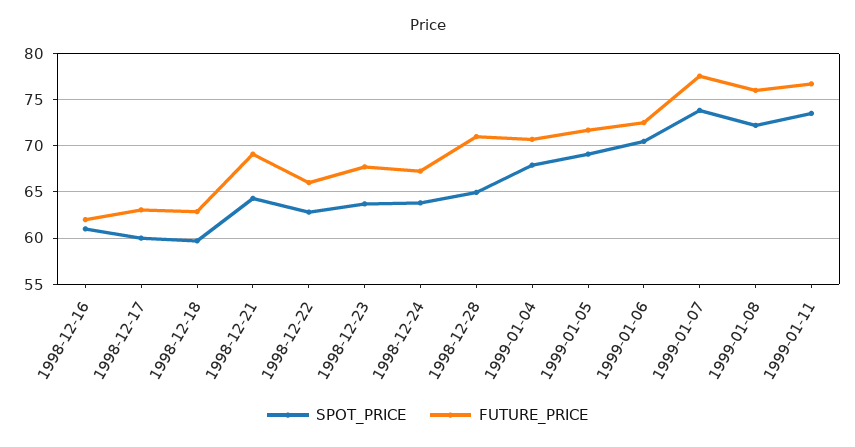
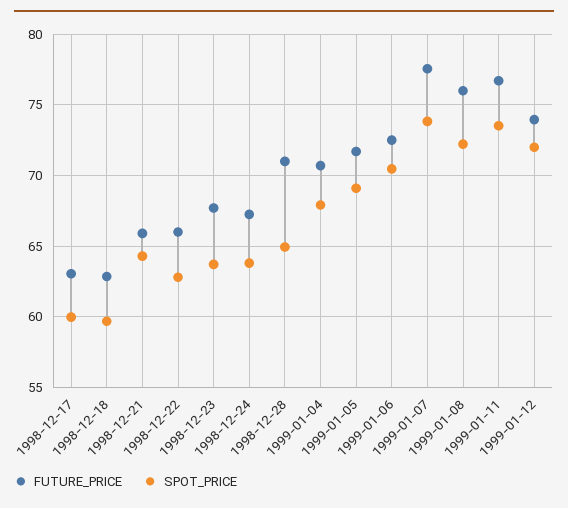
SPOT_PRICE, 1998-12-16: 61 -> none
FUTURE_PRICE, 1998-12-16: 62 -> none
FUTURE_PRICE, 1998-12-21: 69 -> 66
FUTURE_PRICE, 1999-01-12: none -> 74
SPOT_PRICE, 1999-01-12: none -> 72

